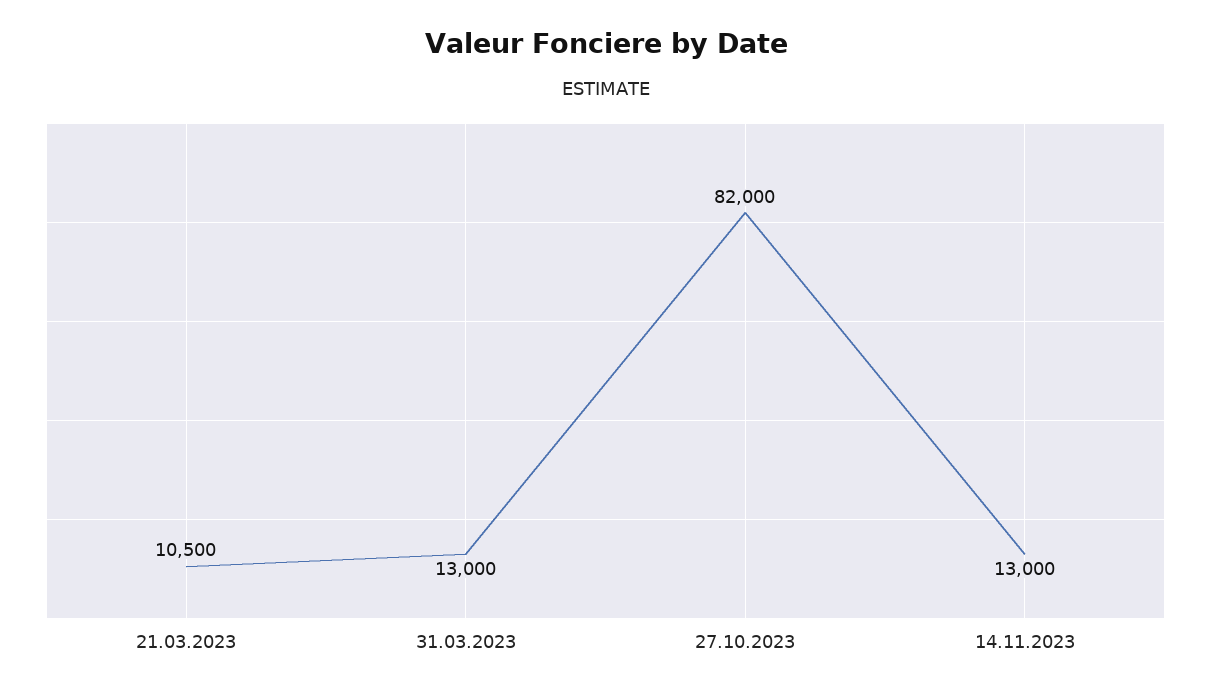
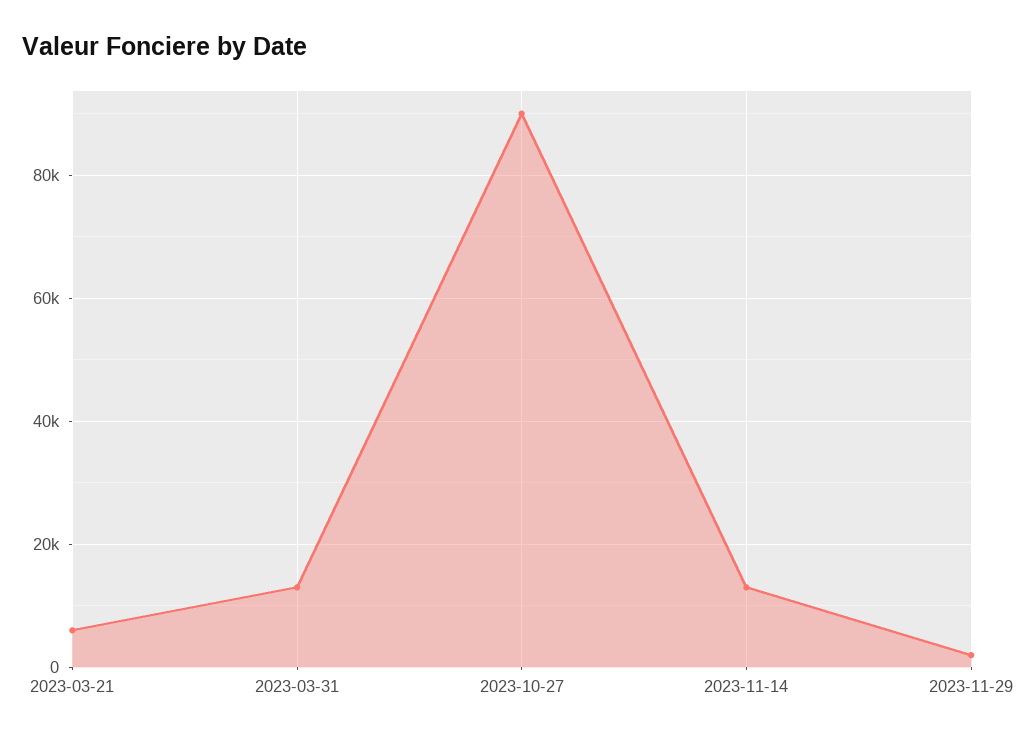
21.03.2023: 10500 -> 6000
27.10.2023: 82000 -> 90000
2023-11-29: none -> 2000

